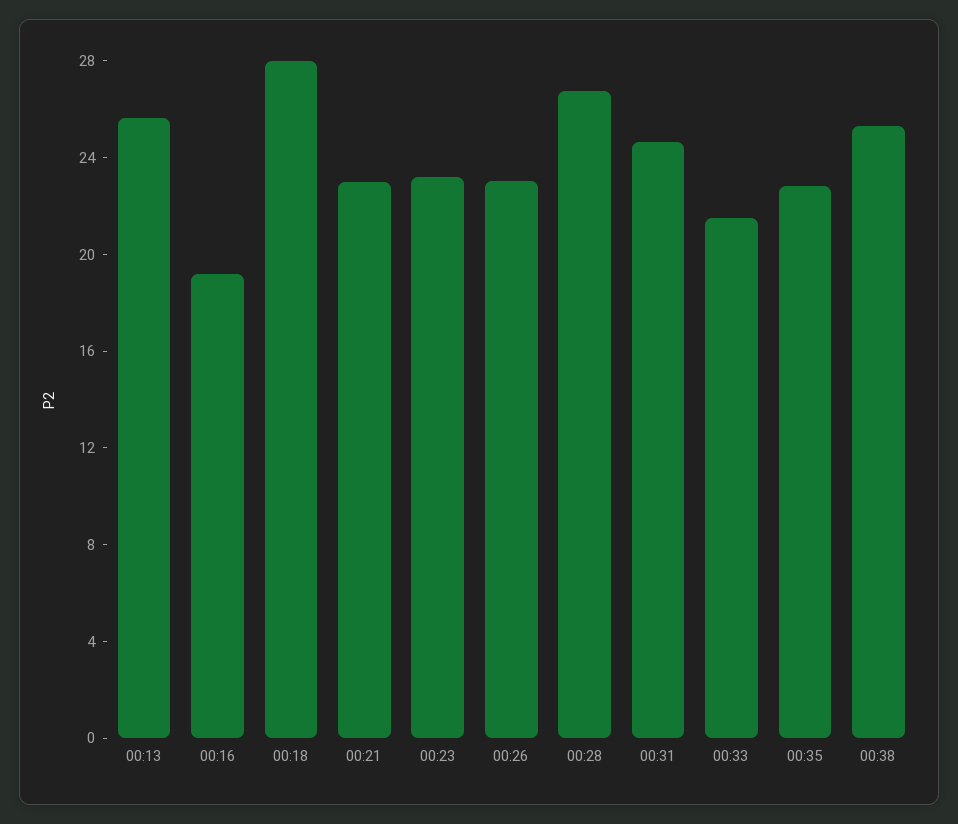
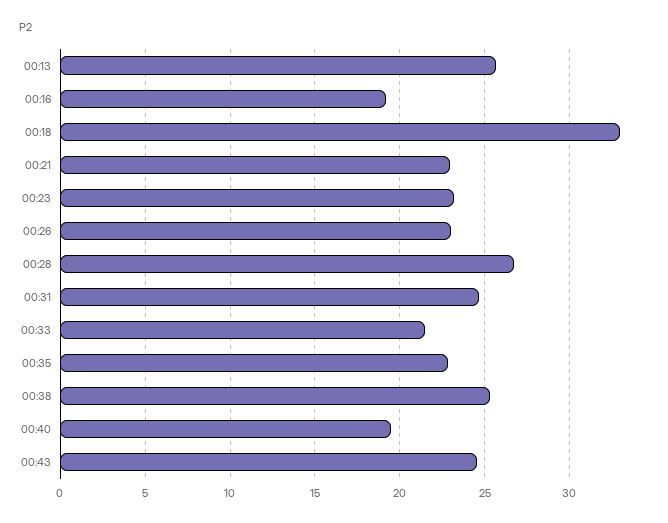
00:18: 28 -> 33
00:40: none -> 19.5
00:43: none -> 24.5

